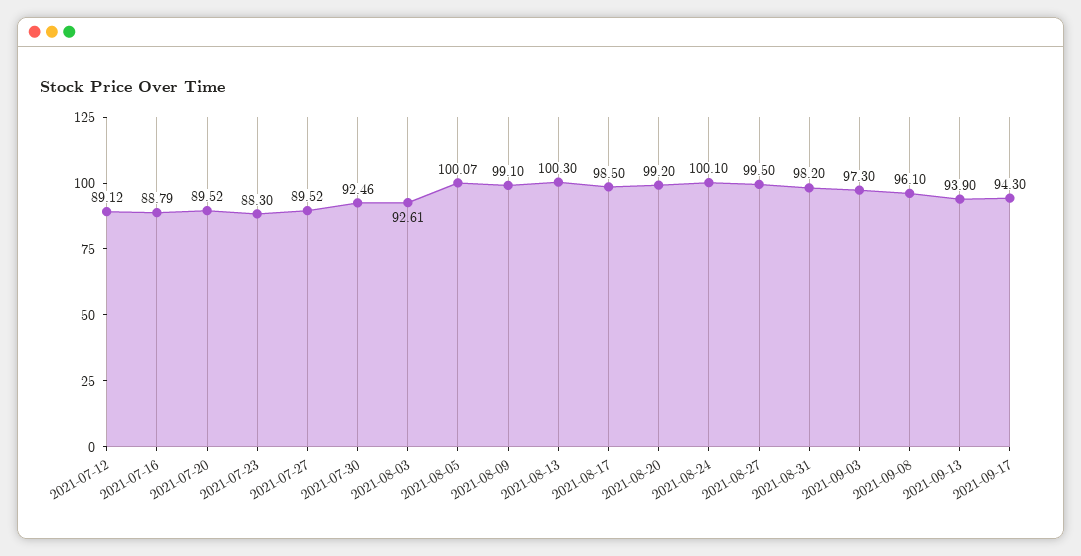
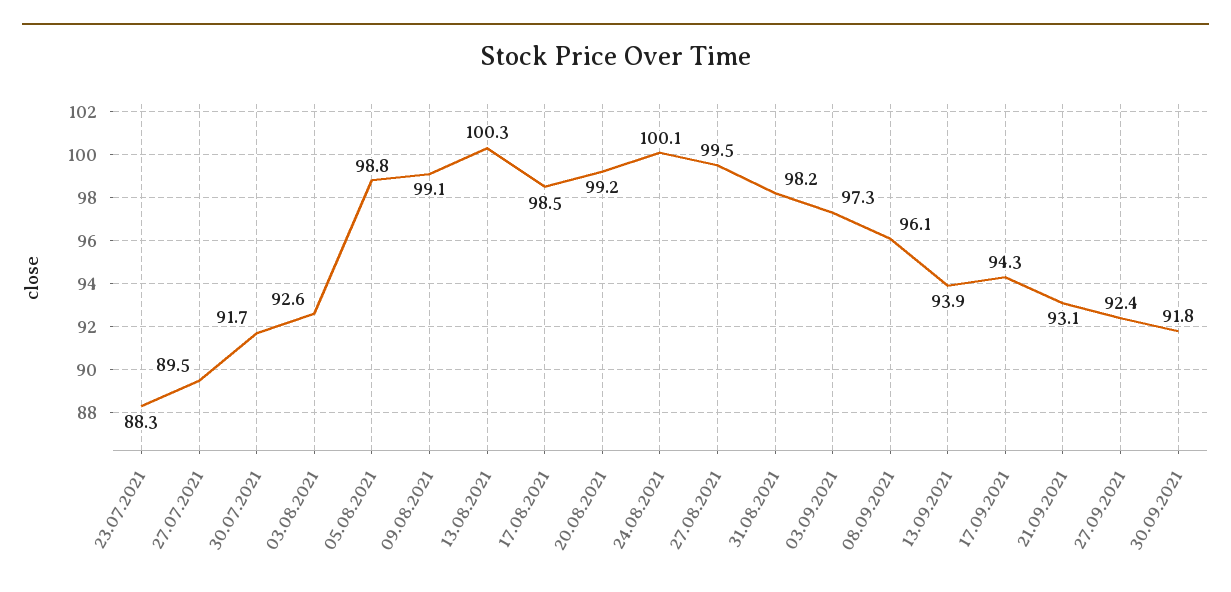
2021-07-12: 89.12 -> none
2021-07-16: 88.79 -> none
2021-07-20: 89.52 -> none
2021-07-30: 92.46 -> 91.7
2021-08-05: 100.07 -> 98.8
21.09.2021: none -> 93.1
27.09.2021: none -> 92.4
30.09.2021: none -> 91.8

